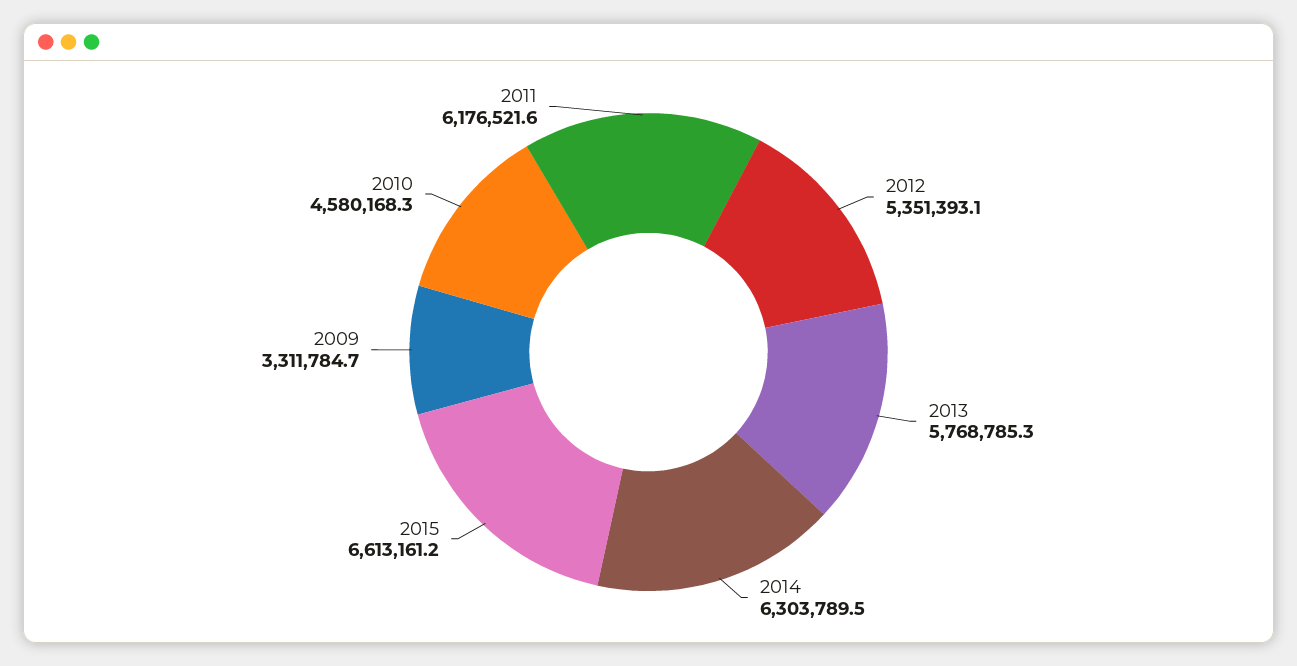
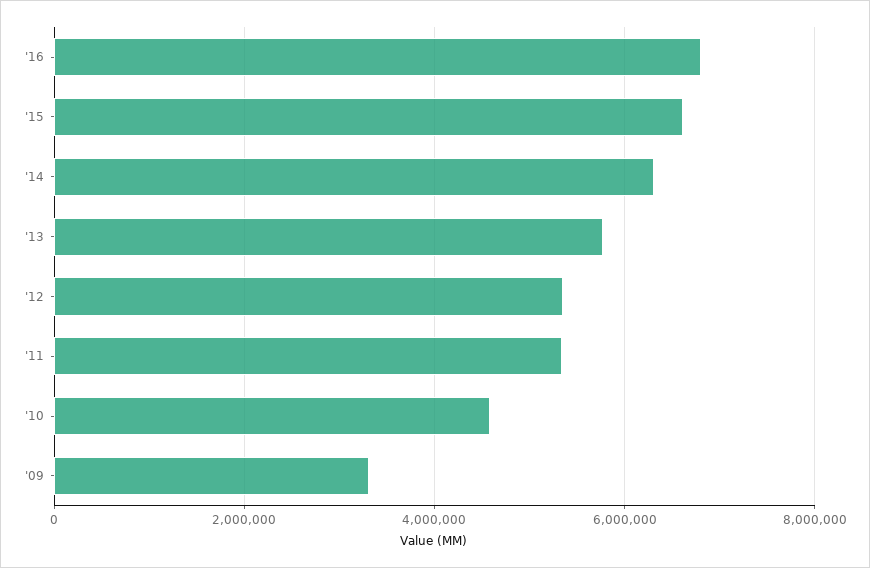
2011: 6176521.6 -> 5400000
'16: none -> 6800000

